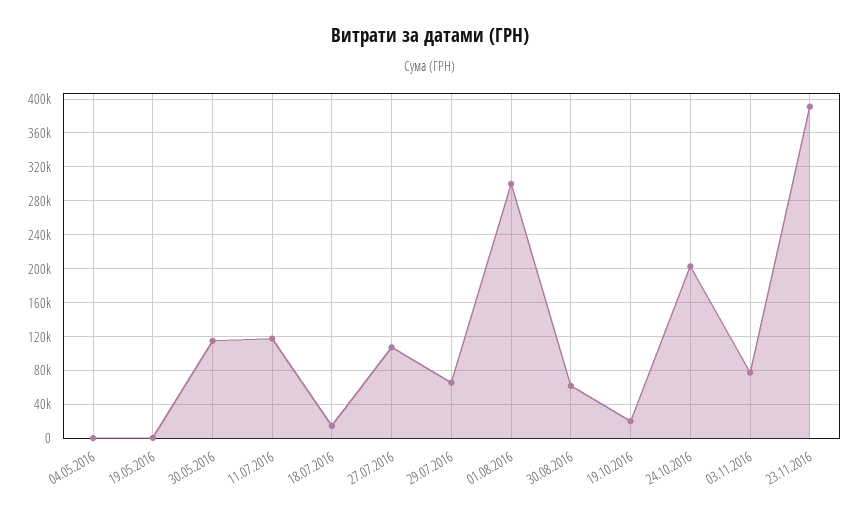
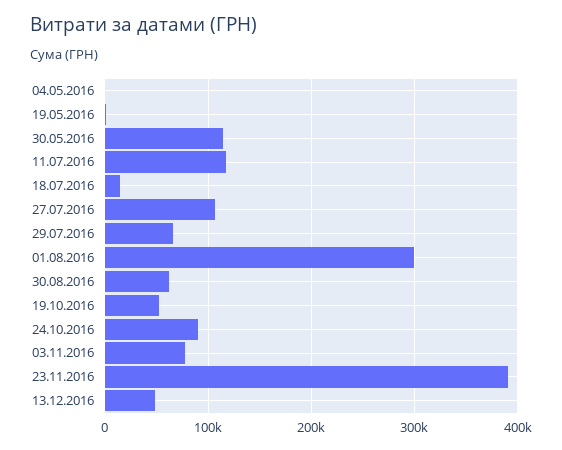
19.10.2016: 20000 -> 50000
24.10.2016: 200000 -> 90000
13.12.2016: none -> 50000

